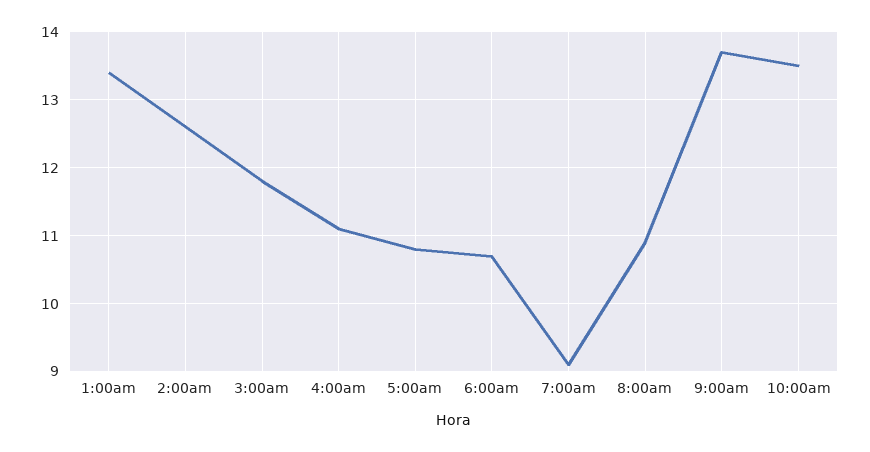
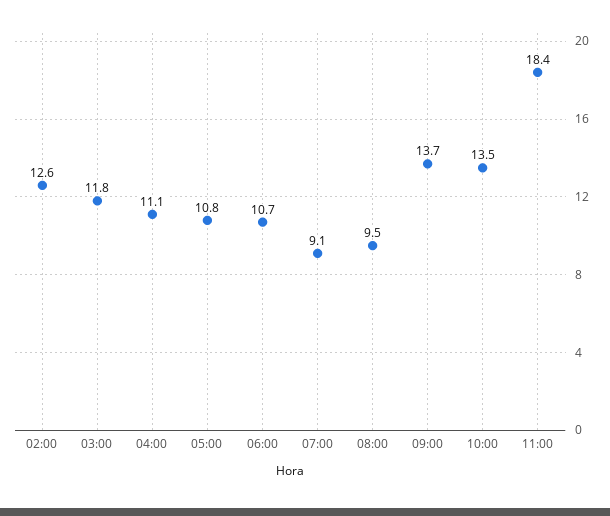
1:00am: 13.4 -> none
8:00am: 10.9 -> 9.5
11:00: none -> 18.4

